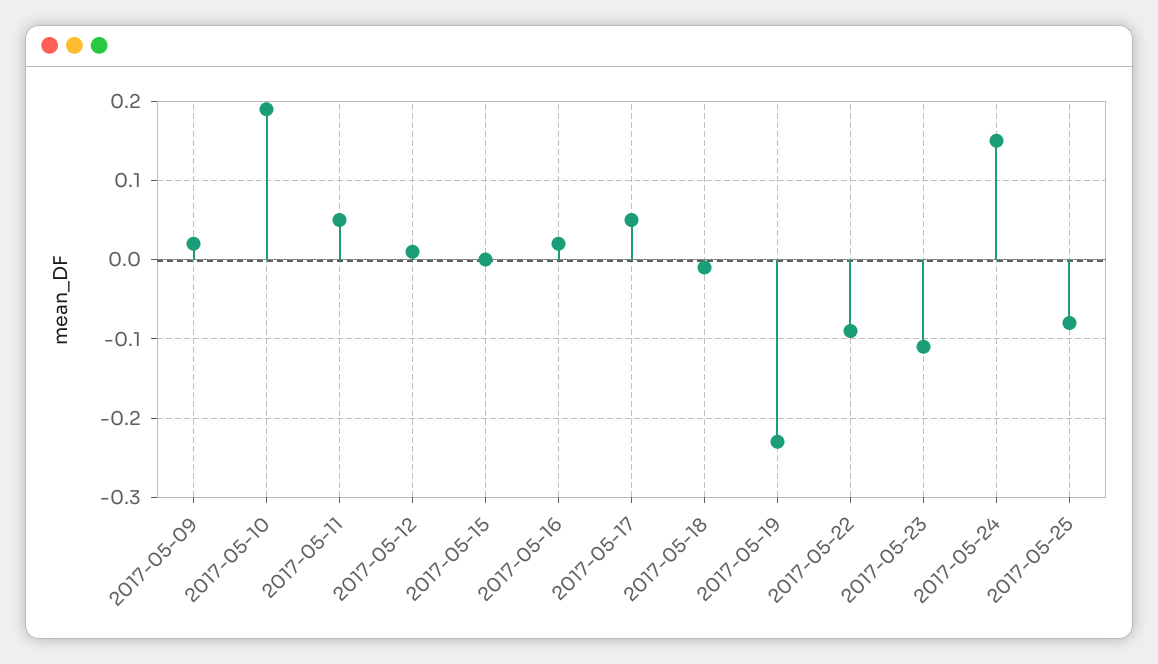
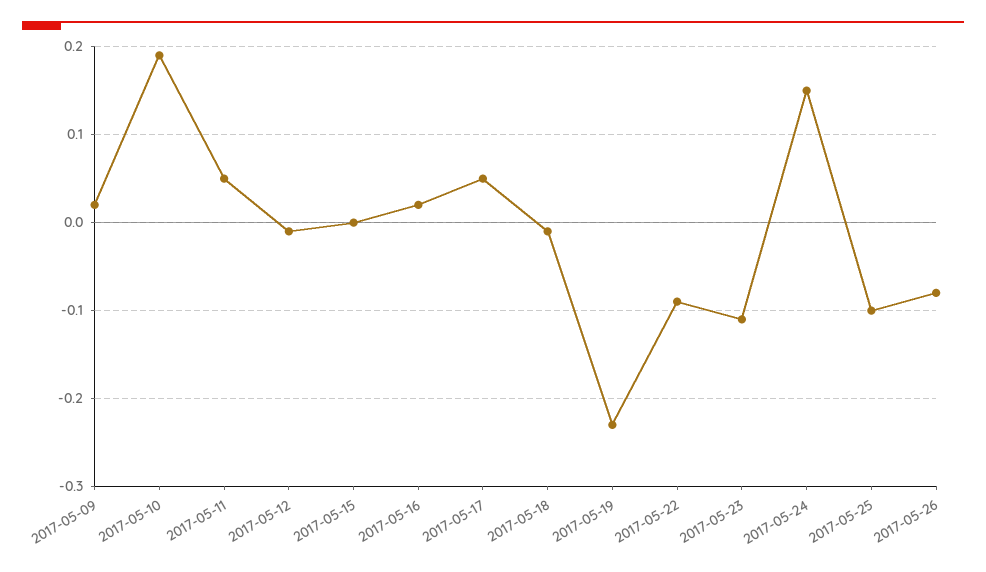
2017-05-12: 0.01 -> -0.01
2017-05-25: -0.08 -> -0.1
2017-05-26: none -> -0.08

